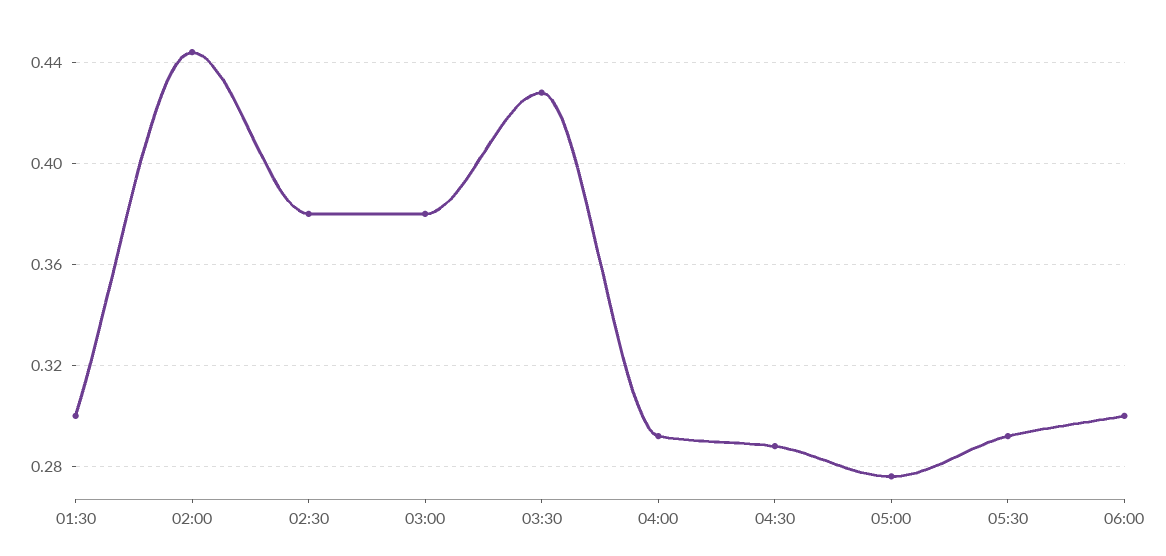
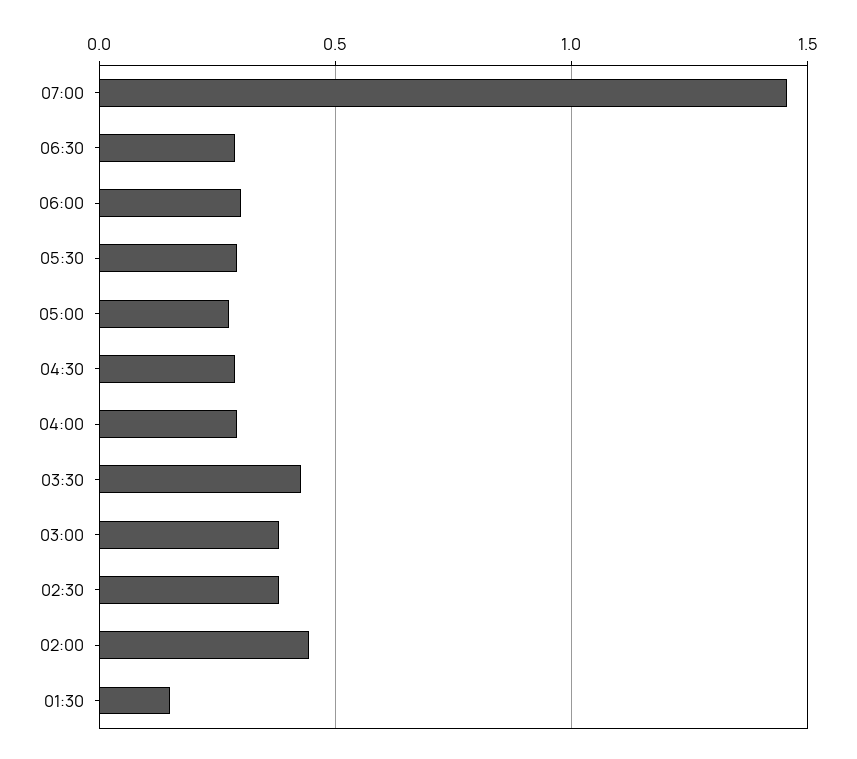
01:30: 0.3 -> 0.15
07:00: none -> 1.45
06:30: none -> 0.3

